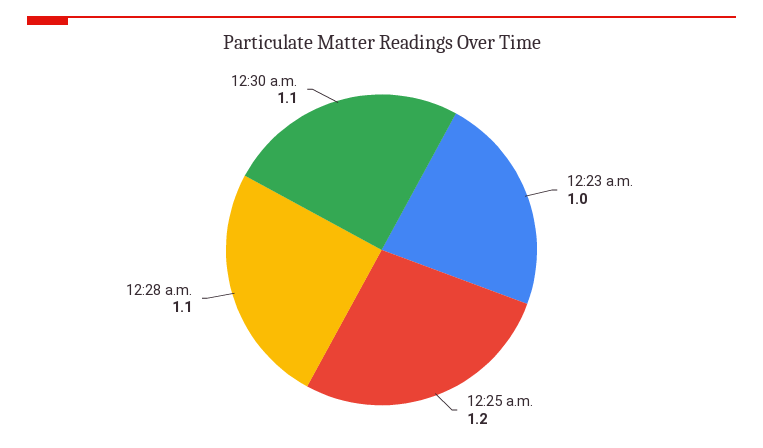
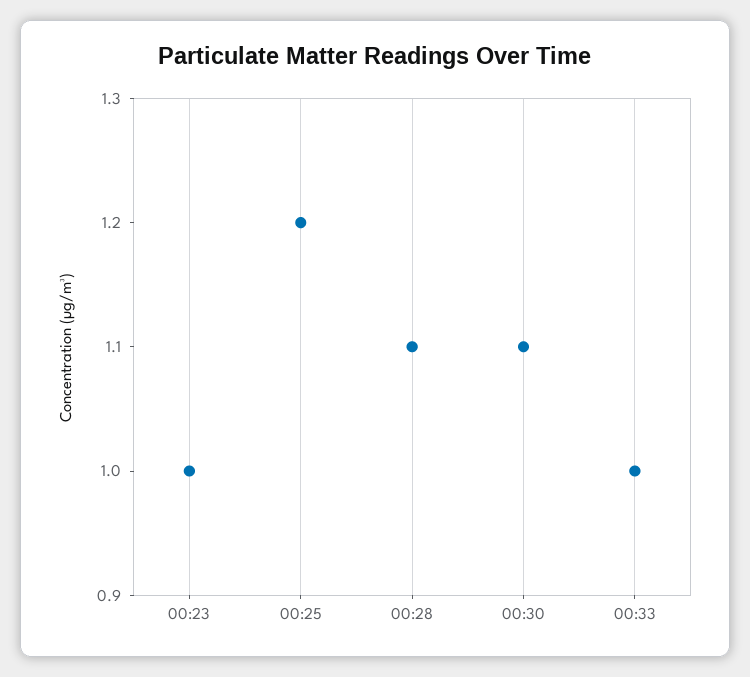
00:33: none -> 1

